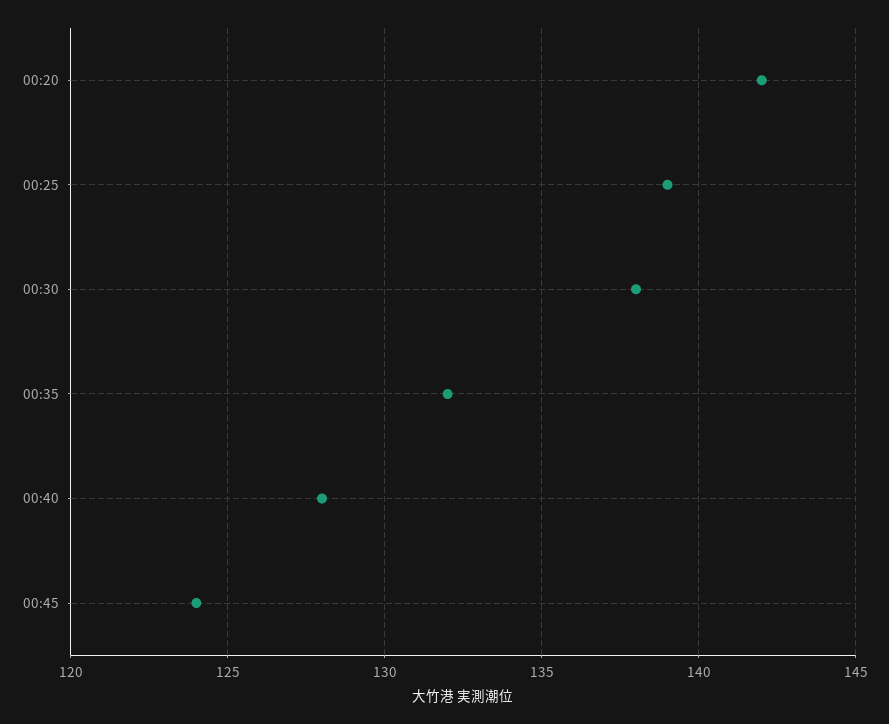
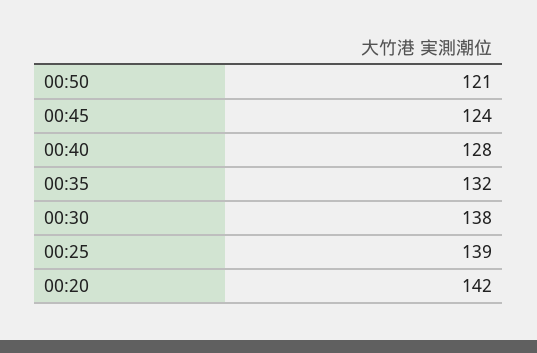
00:50: none -> 121

